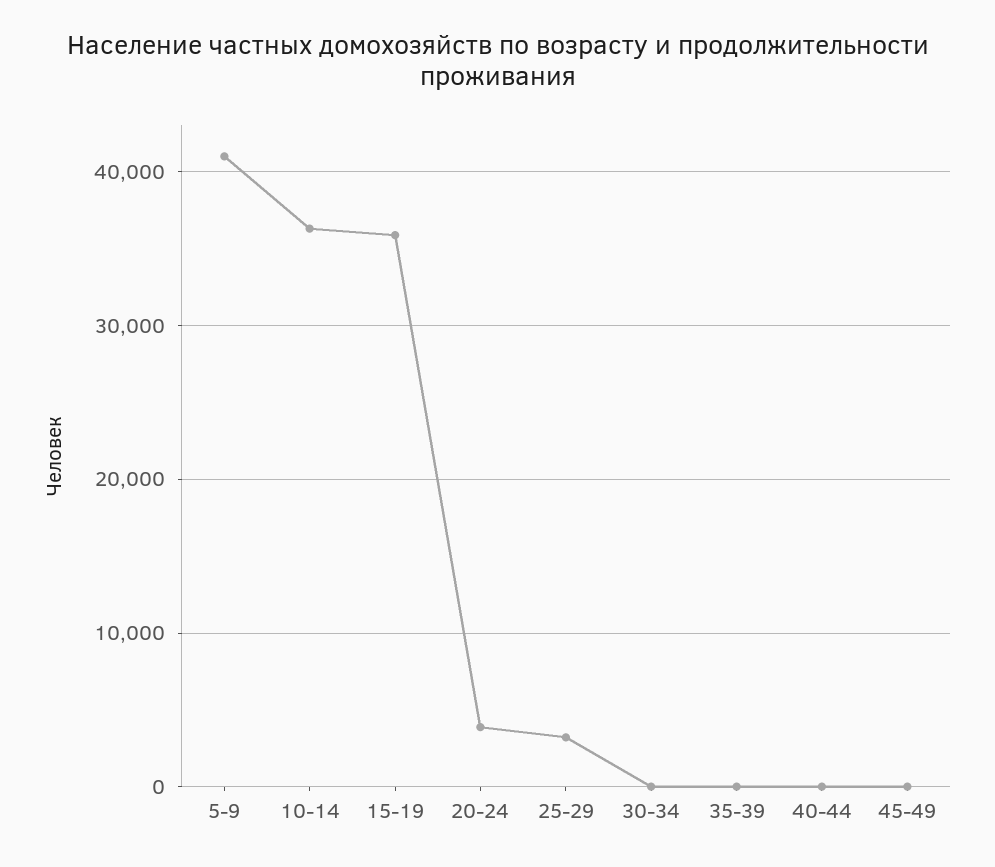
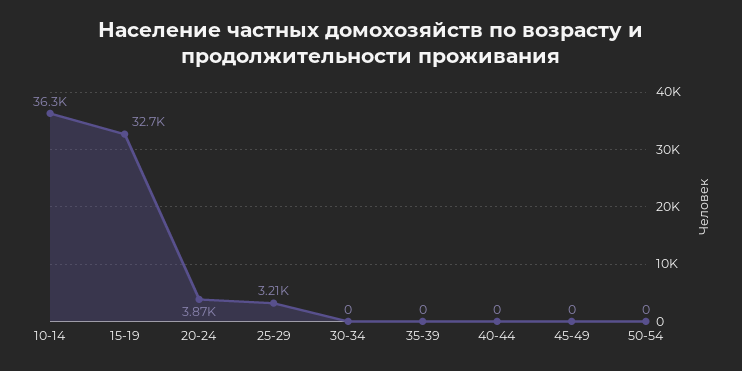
5-9: 41000 -> none
15-19: 36000 -> 32700
50-54: none -> 0

